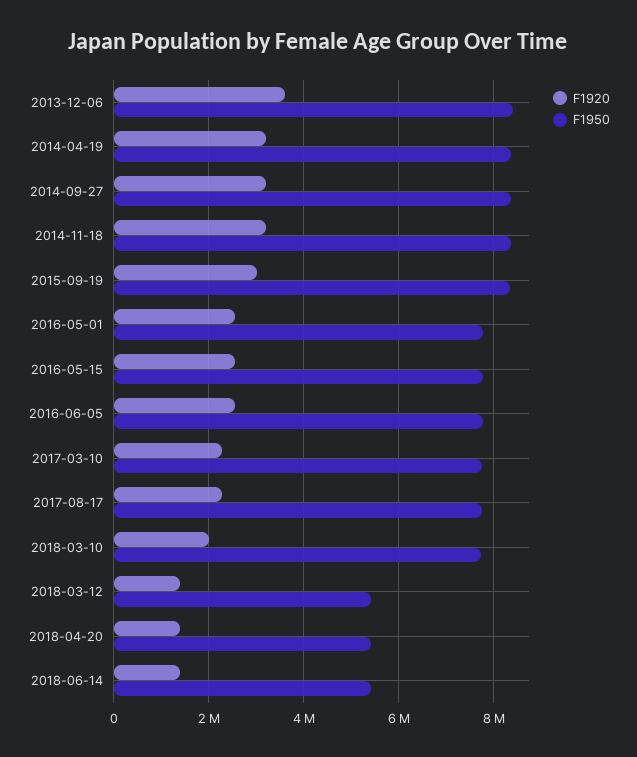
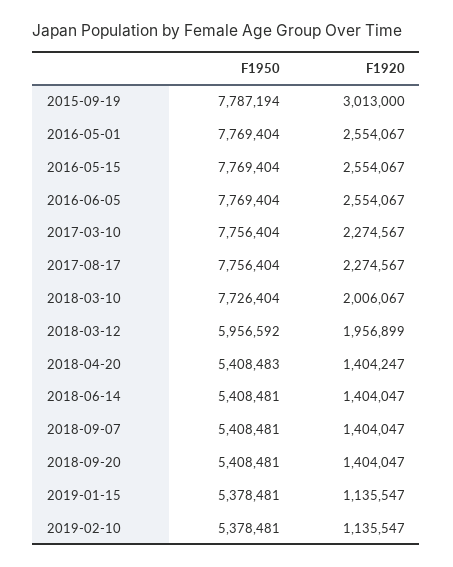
F1920, 2013-12-06: 3600000 -> none
F1950, 2013-12-06: 8400000 -> none
F1920, 2014-04-19: 3200000 -> none
F1950, 2014-04-19: 8400000 -> none
F1920, 2014-09-27: 3200000 -> none
F1950, 2014-09-27: 8400000 -> none
F1920, 2014-11-18: 3200000 -> none
F1950, 2014-11-18: 8400000 -> none
F1950, 2015-09-19: 8400000 -> 7787194
F1920, 2018-03-12: 1400000 -> 1956899
F1950, 2018-03-12: 5400000 -> 5956592
F1950, 2018-09-07: none -> 5408481
F1920, 2018-09-07: none -> 1404047
F1950, 2018-09-20: none -> 5408481
F1920, 2018-09-20: none -> 1404047
F1950, 2019-01-15: none -> 5378481
F1920, 2019-01-15: none -> 1135547
F1950, 2019-02-10: none -> 5378481
F1920, 2019-02-10: none -> 1135547

